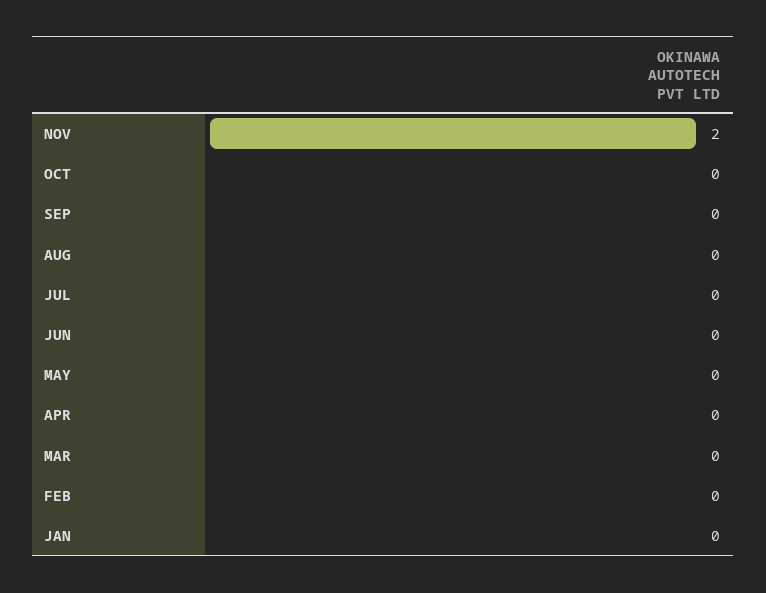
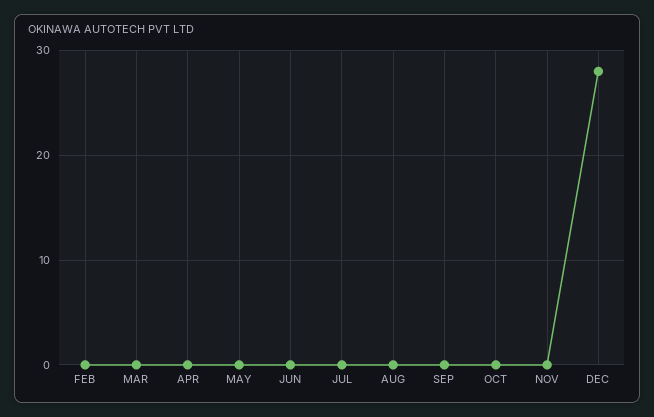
NOV: 2 -> 0
JAN: 0 -> none
DEC: none -> 28

